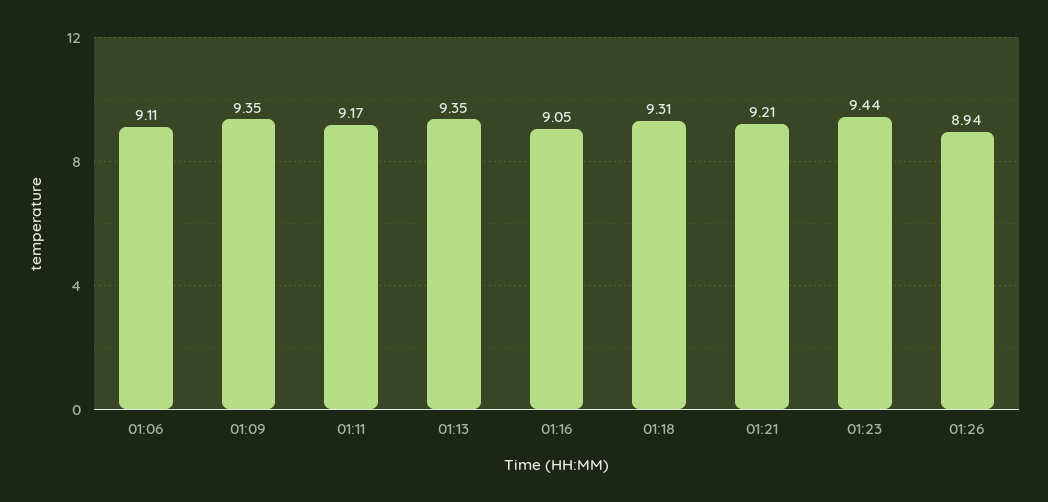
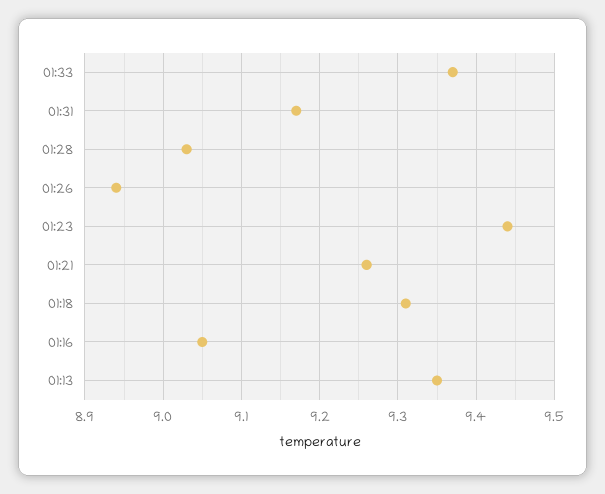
01:06: 9.11 -> none
01:09: 9.35 -> none
01:11: 9.17 -> none
01:21: 9.21 -> 9.26
01:33: none -> 9.37
01:31: none -> 9.17
01:28: none -> 9.03

